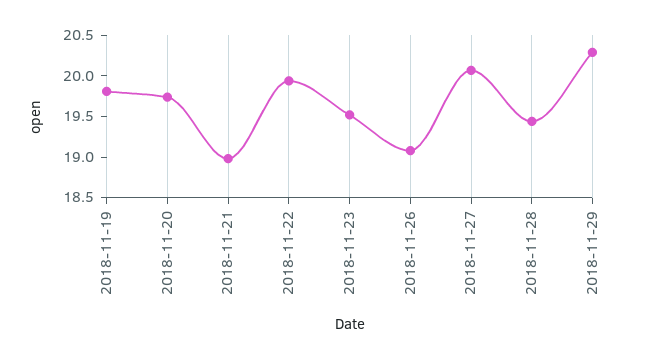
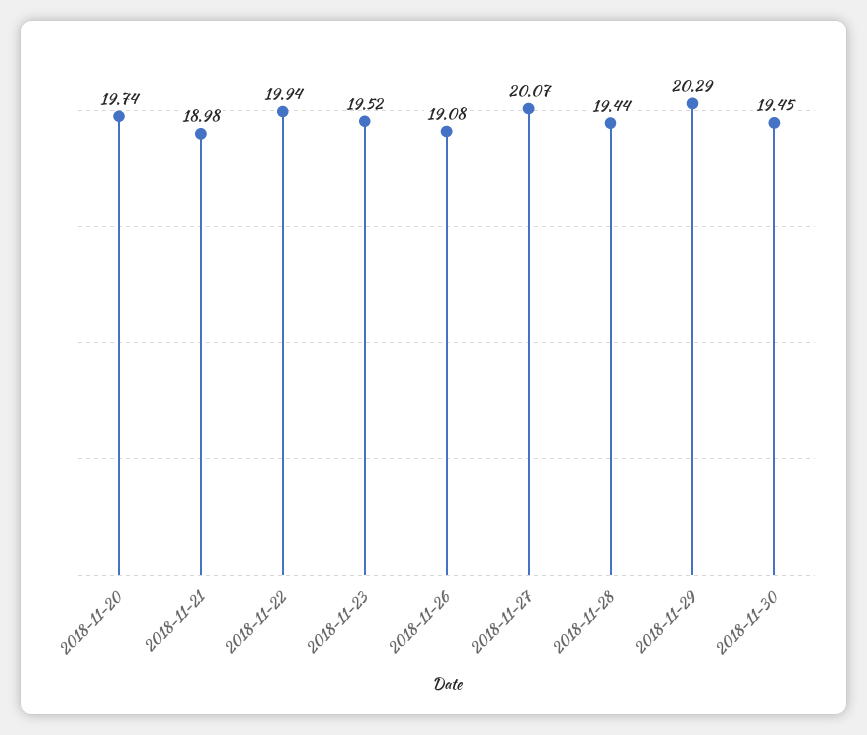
2018-11-19: 19.8 -> none
2018-11-30: none -> 19.45

